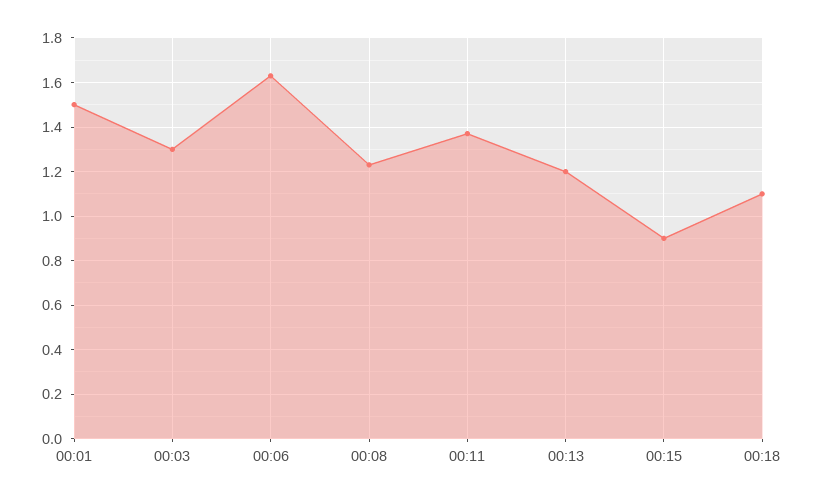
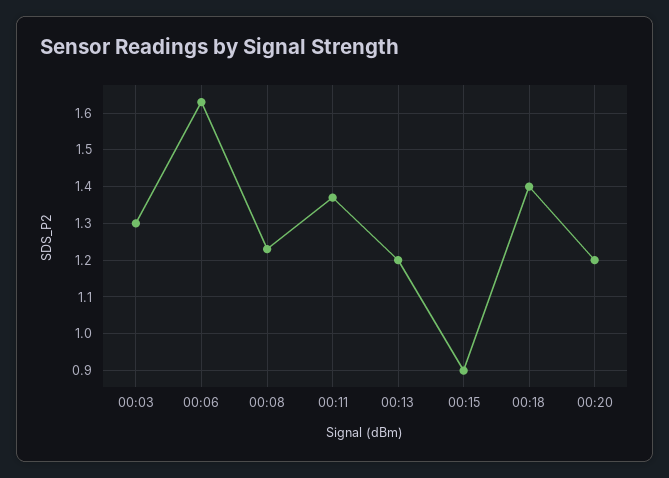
00:01: 1.5 -> none
00:18: 1.1 -> 1.4
00:20: none -> 1.2

